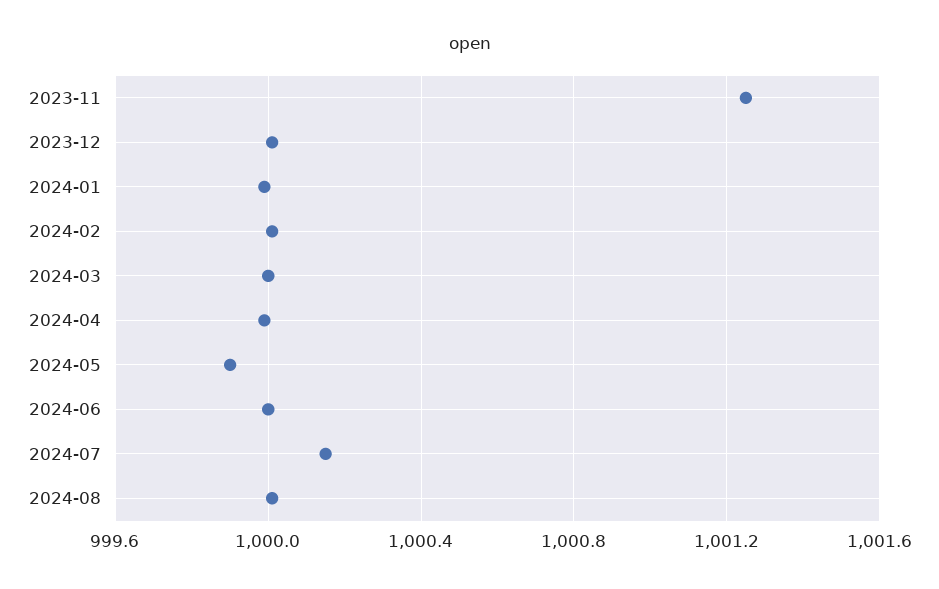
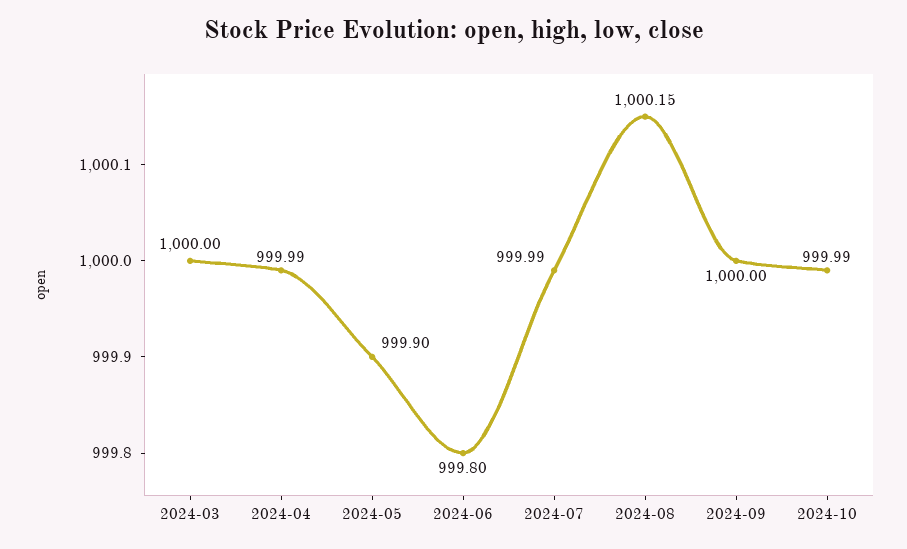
2023-11: 1001.25 -> none
2023-12: 1000 -> none
2024-01: 1000 -> none
2024-02: 1000 -> none
2024-06: 1000 -> 999.8
2024-07: 1000.15 -> 999.99
2024-08: 1000 -> 1000.15
2024-09: none -> 1000
2024-10: none -> 999.99

